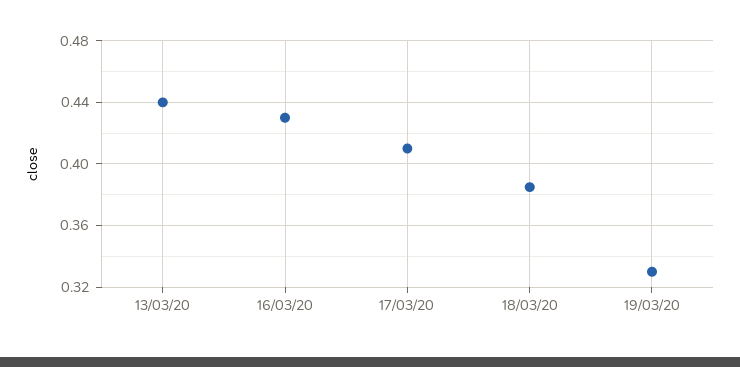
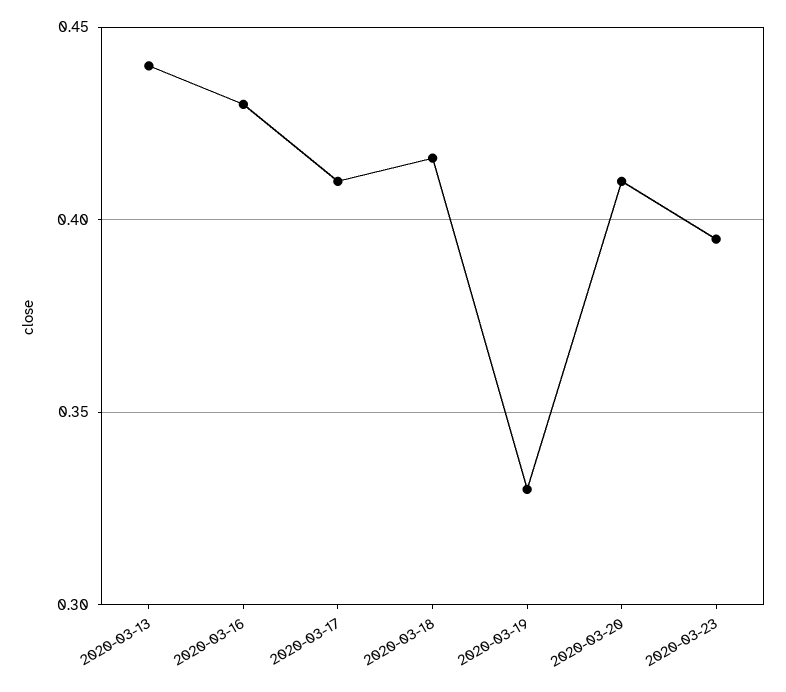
18/03/20: 0.385 -> 0.415
2020-03-20: none -> 0.41
2020-03-23: none -> 0.395

